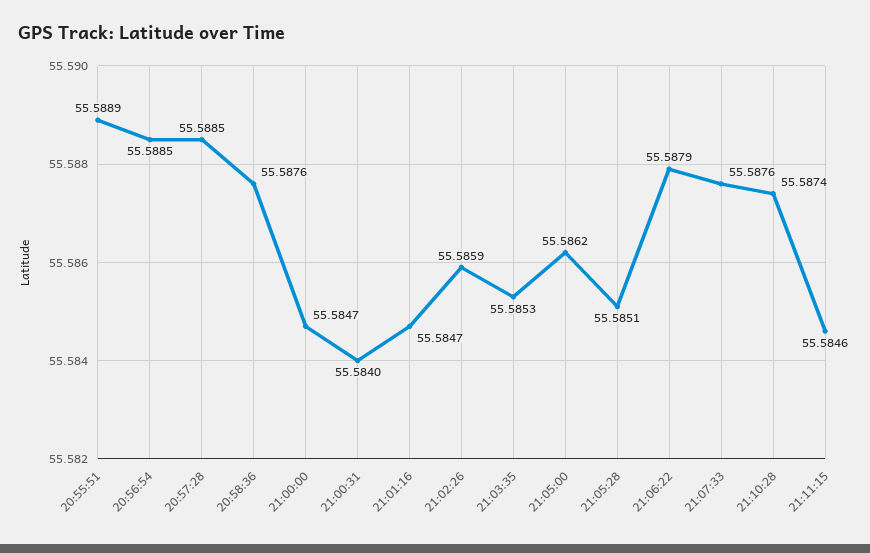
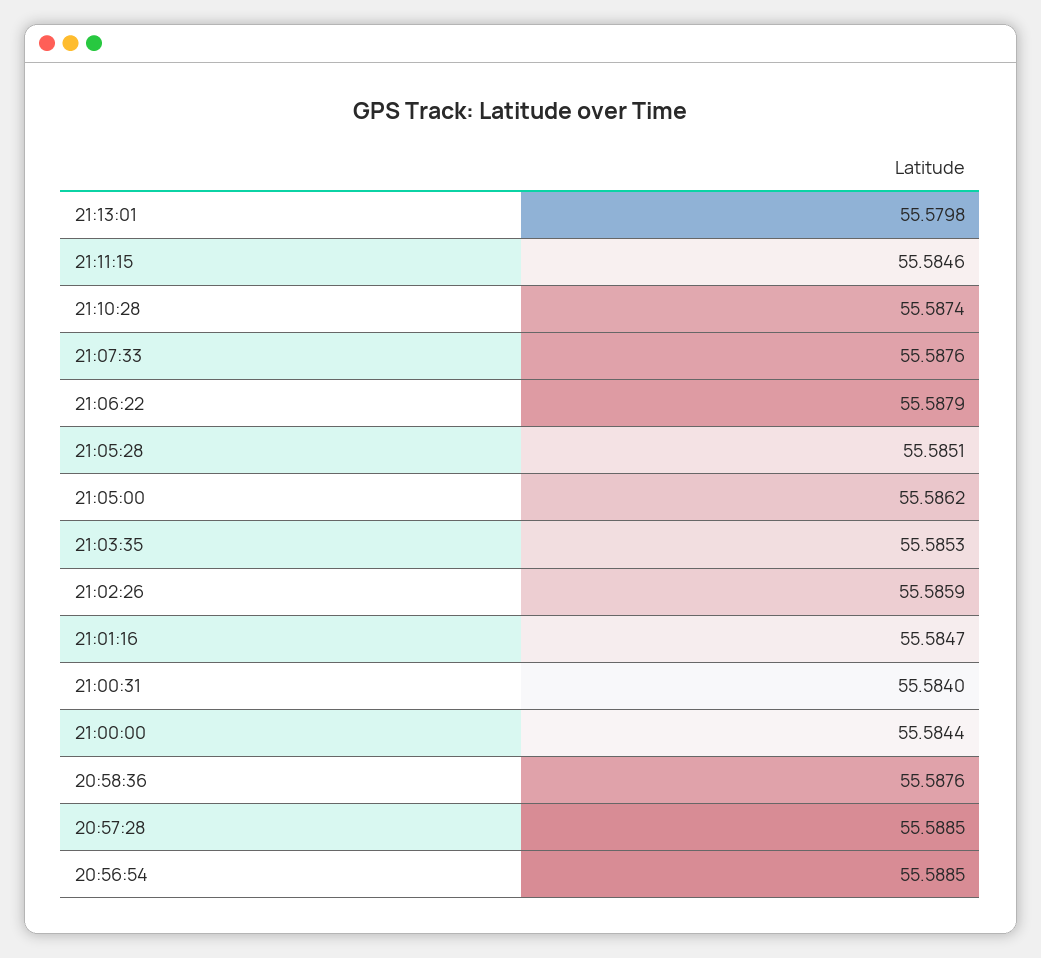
20:55:51: 55.5889 -> none
21:00:00: 55.5847 -> 55.5844
21:13:01: none -> 55.5798

